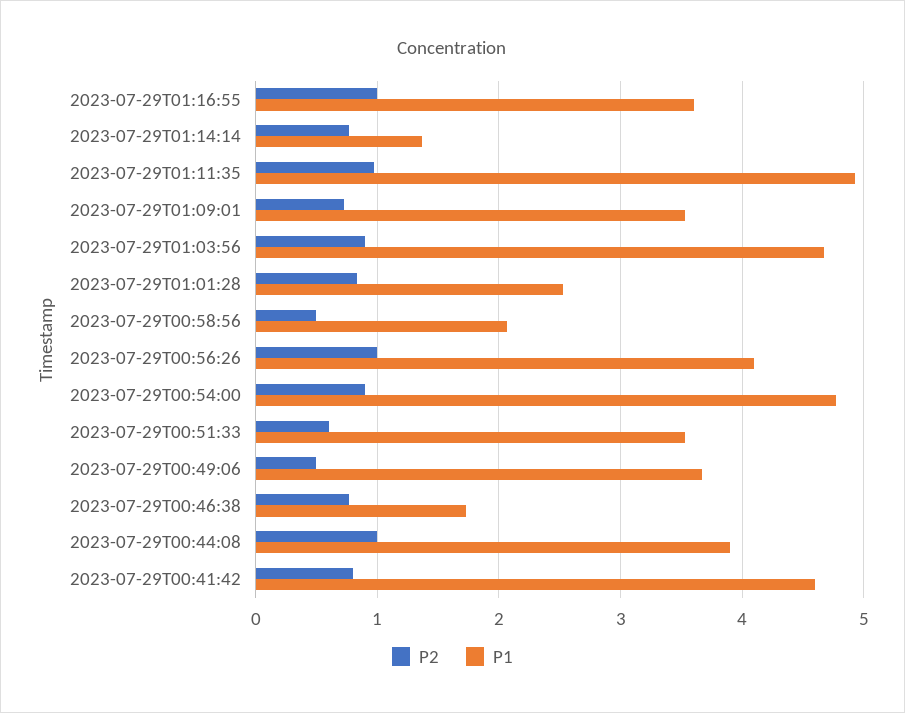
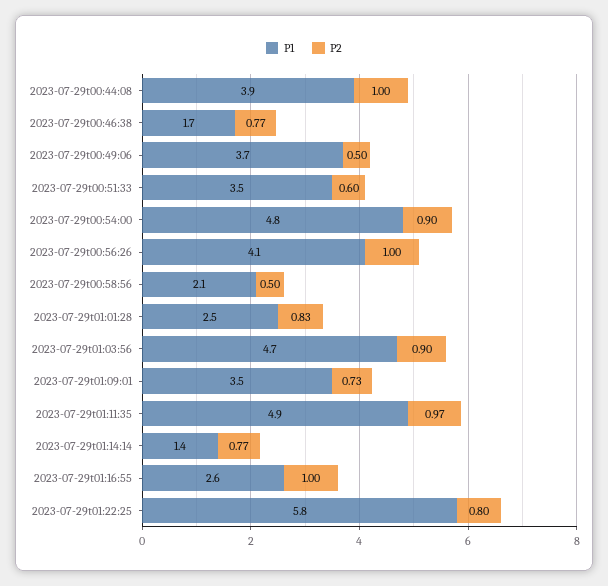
P1, 2023-07-29T01:16:55: 3.6 -> 2.6
P2, 2023-07-29T00:41:42: 0.8 -> none
P1, 2023-07-29T00:41:42: 4.6 -> none
P1, 2023-07-29t01:22:25: none -> 5.8
P2, 2023-07-29t01:22:25: none -> 0.8

